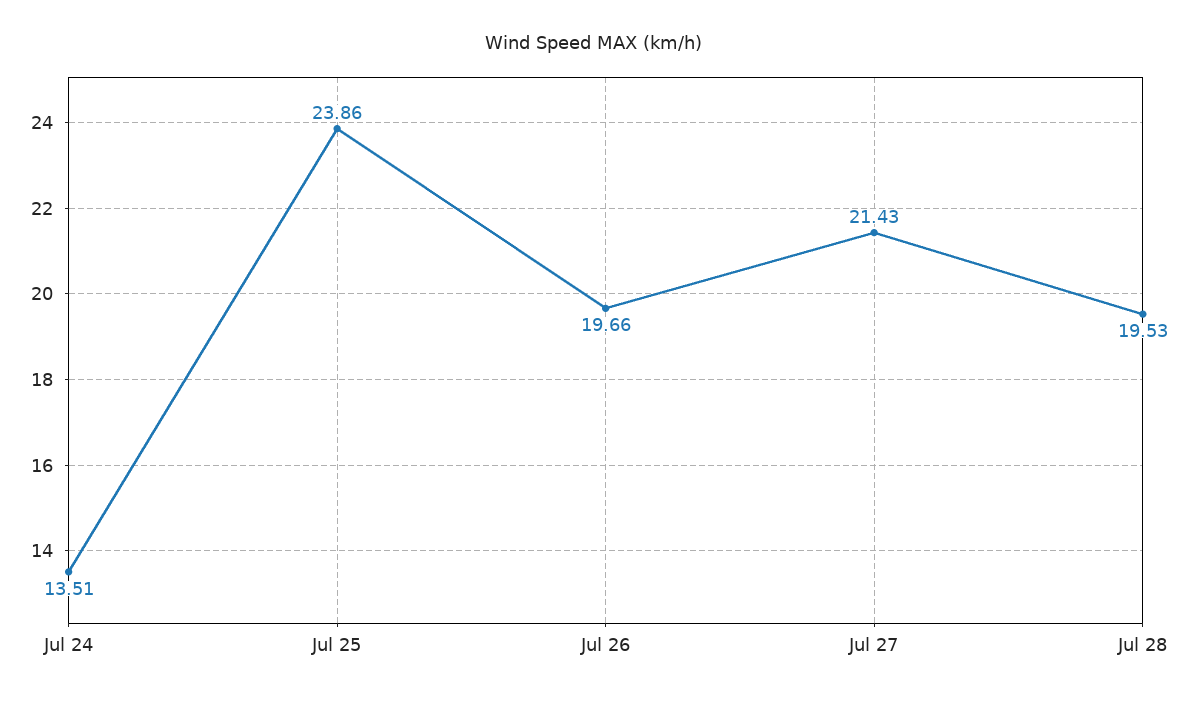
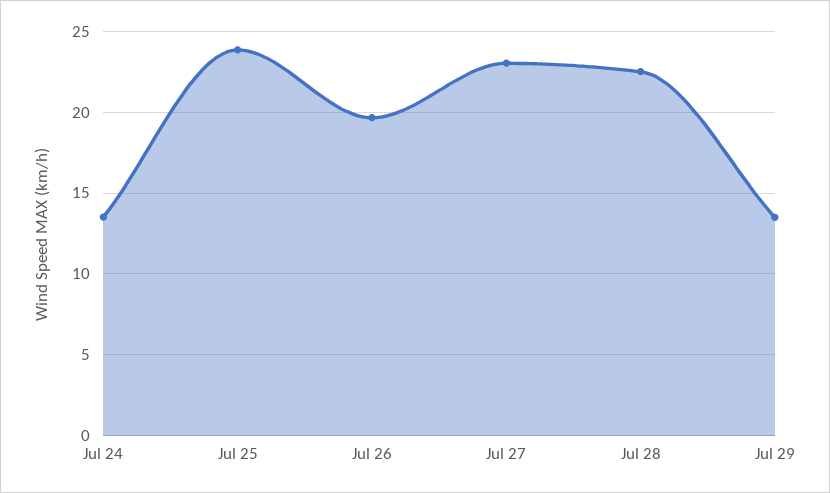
Jul 27: 21.43 -> 23
Jul 28: 19.53 -> 22.5
Jul 29: none -> 13.5

